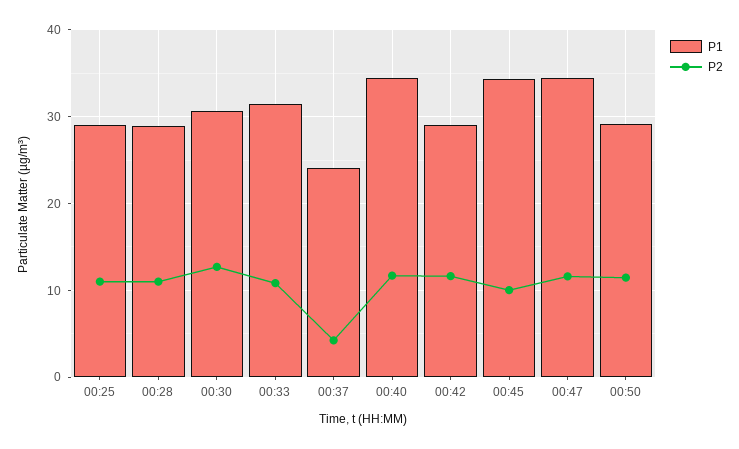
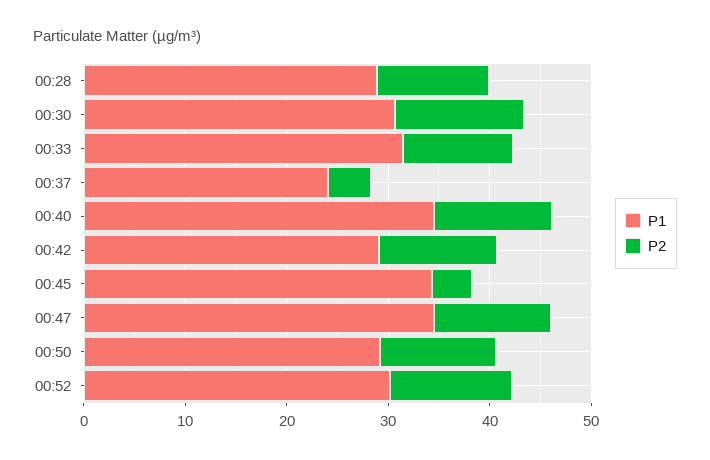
P1, 00:25: 29 -> none
P2, 00:25: 11 -> none
P2, 00:45: 10 -> 4
P1, 00:52: none -> 30
P2, 00:52: none -> 12

